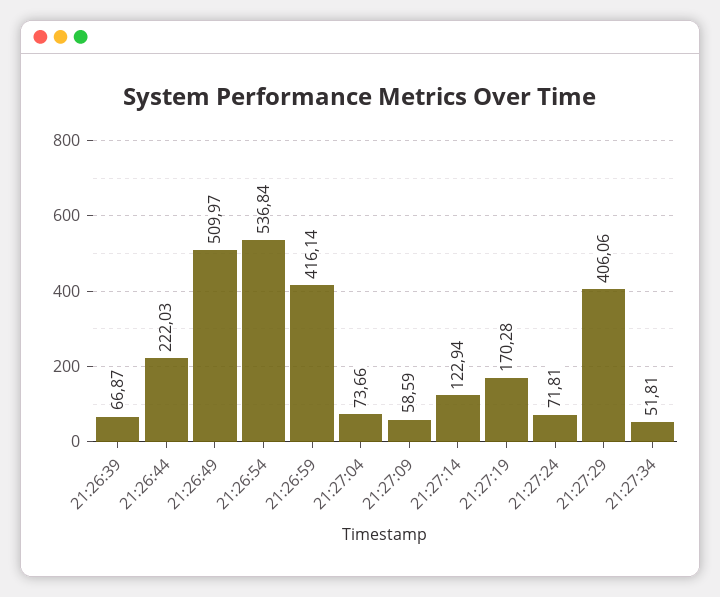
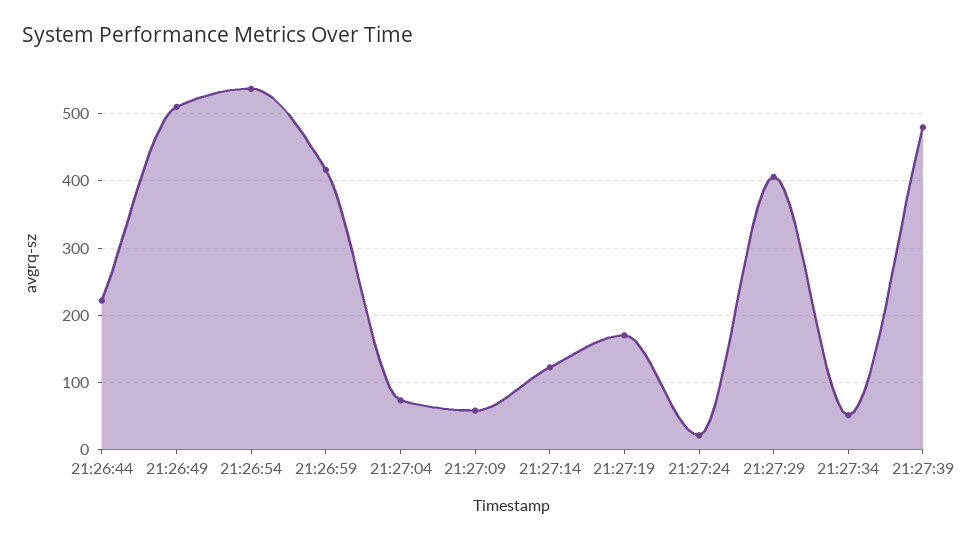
21:26:39: 66.87 -> none
21:27:24: 71.81 -> 20
21:27:39: none -> 480

